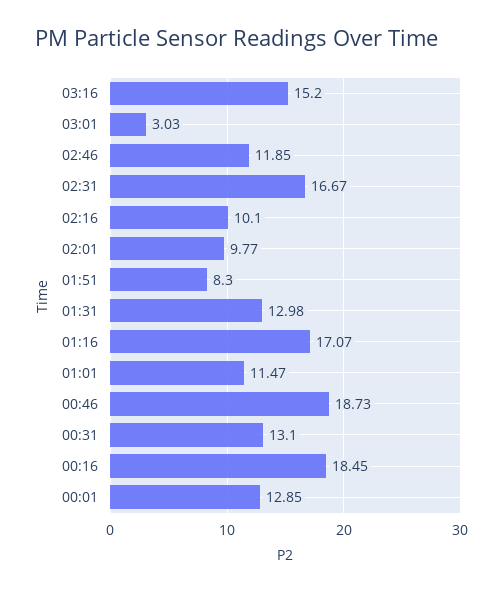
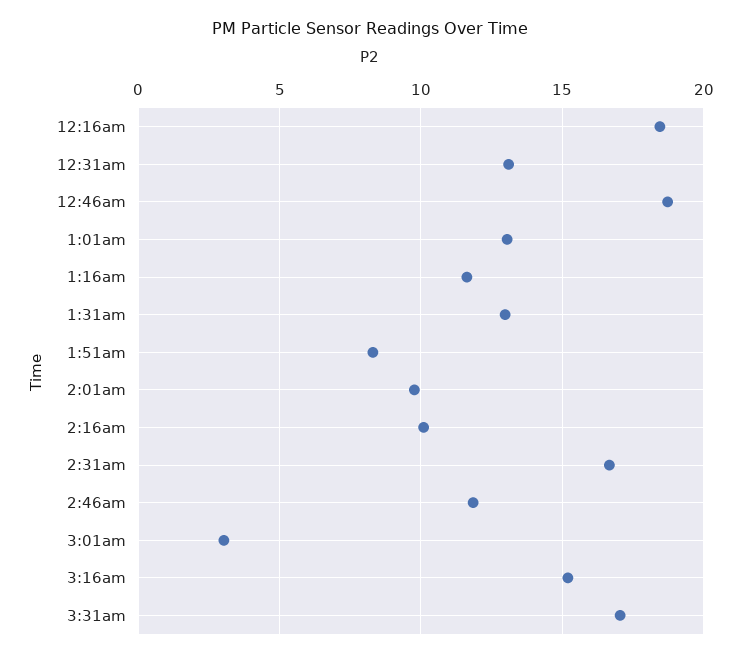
01:16: 17.07 -> 11.5
01:01: 11.47 -> 13
00:01: 12.85 -> none
3:31am: none -> 17

